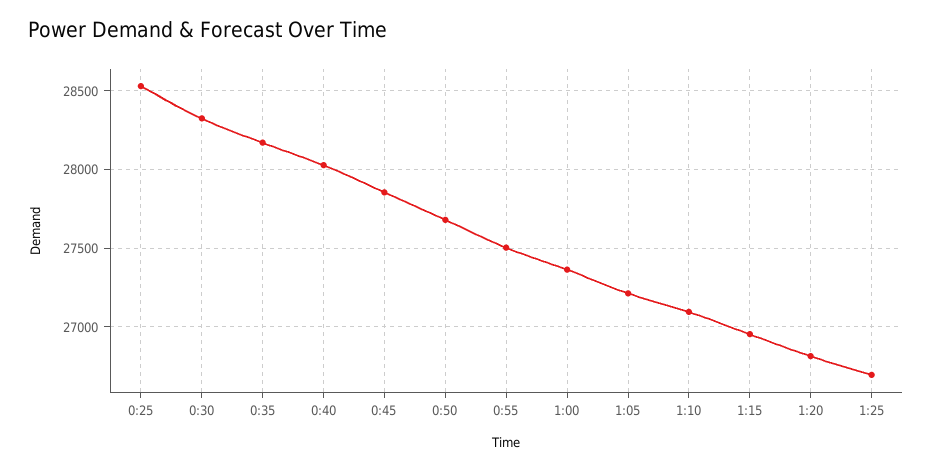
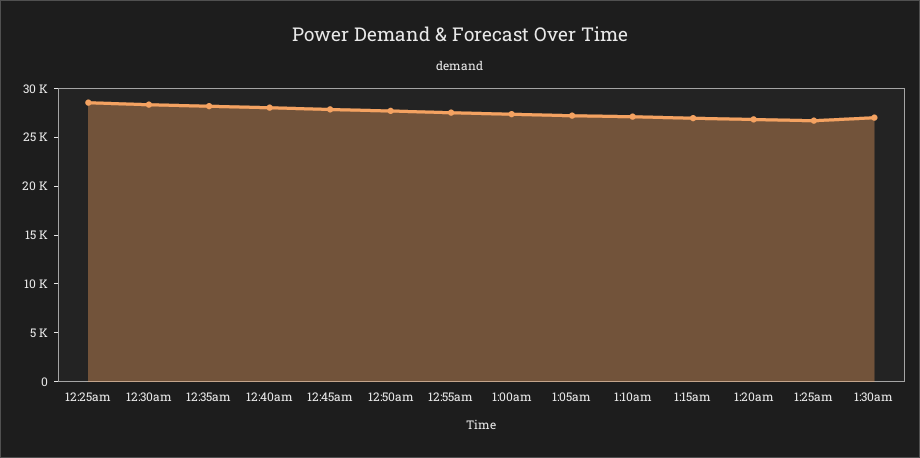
1:30am: none -> 27000

